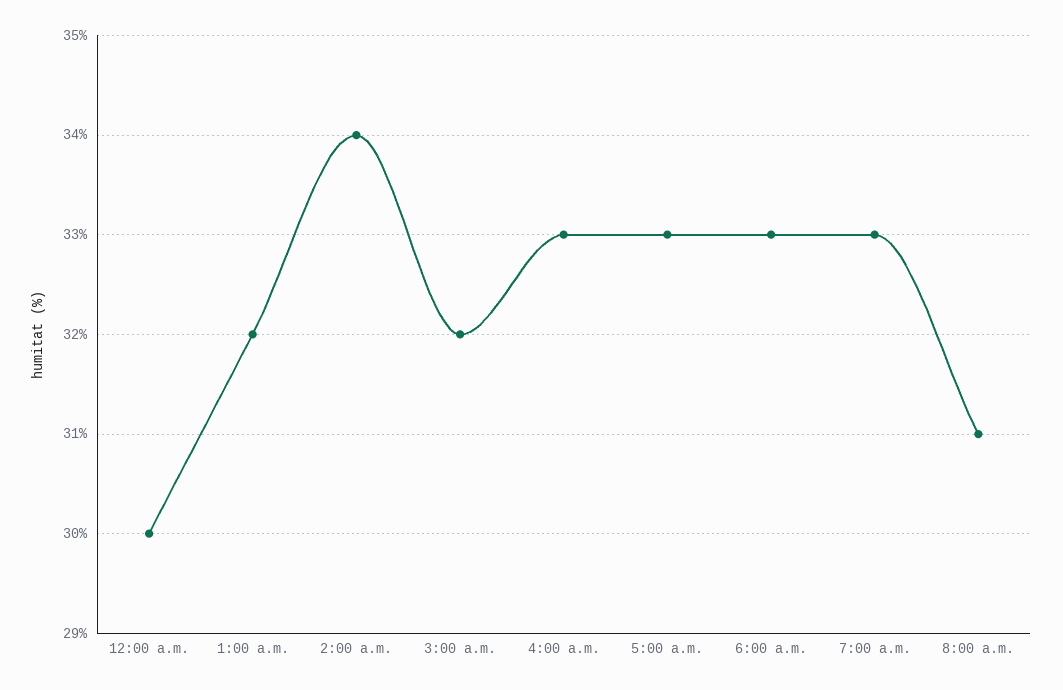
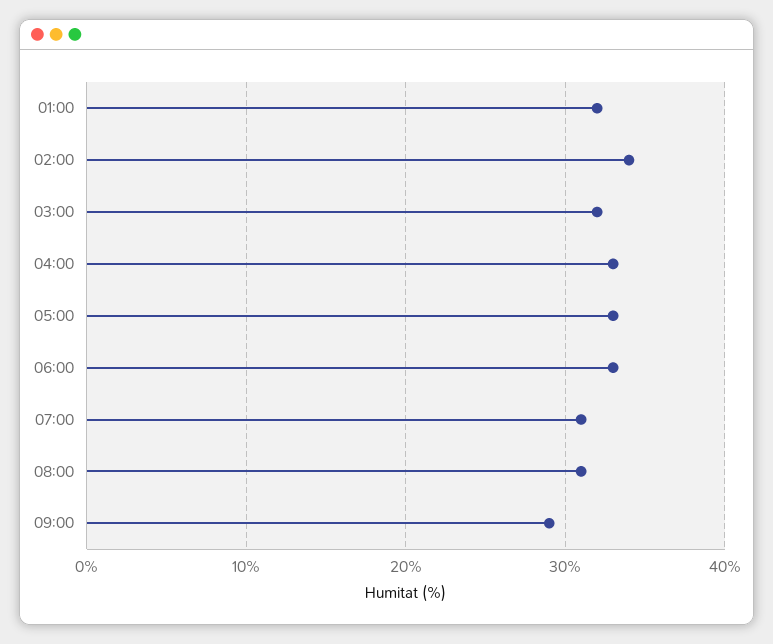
12:00 a.m.: 30 -> none
7:00 a.m.: 33 -> 31
09:00: none -> 29

